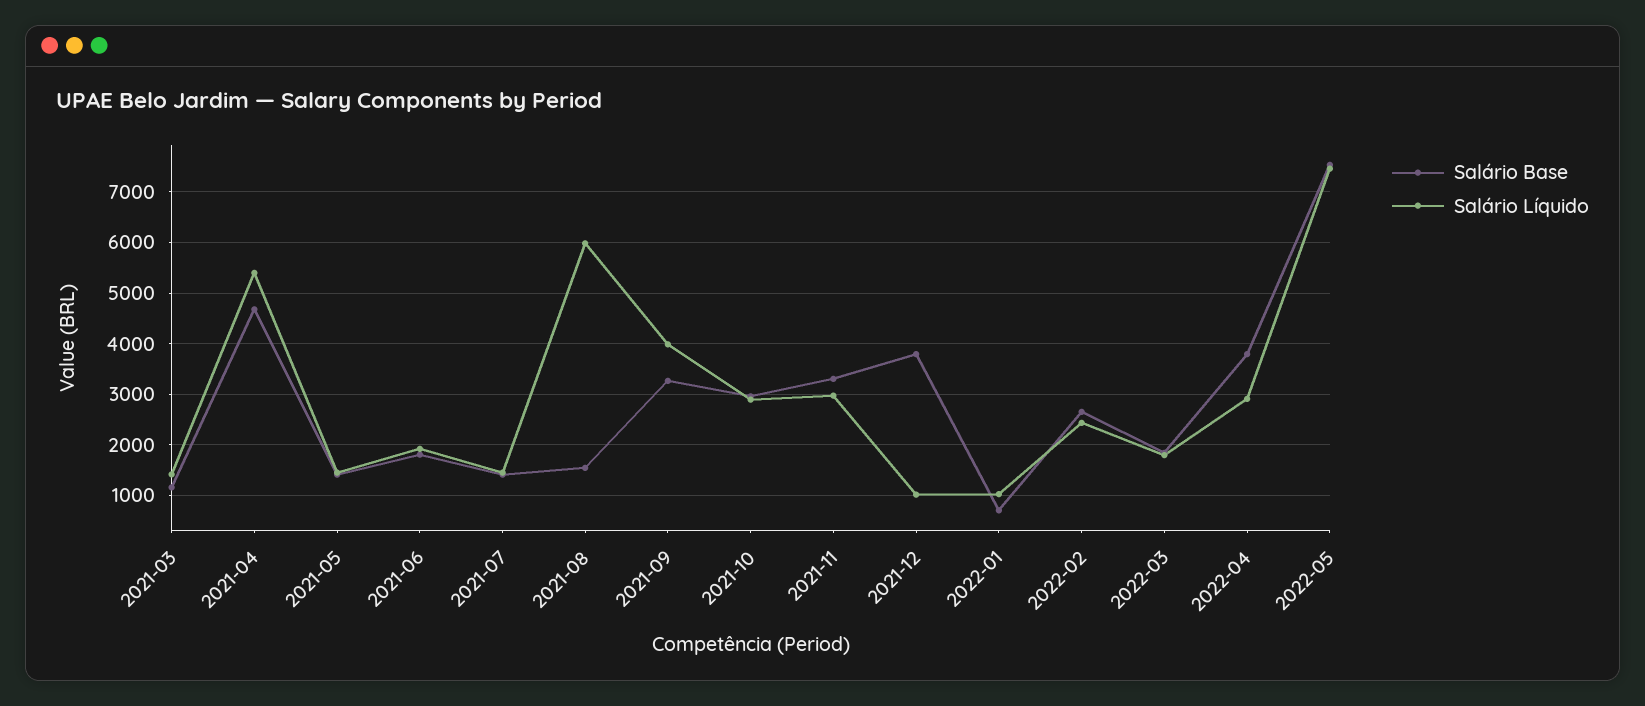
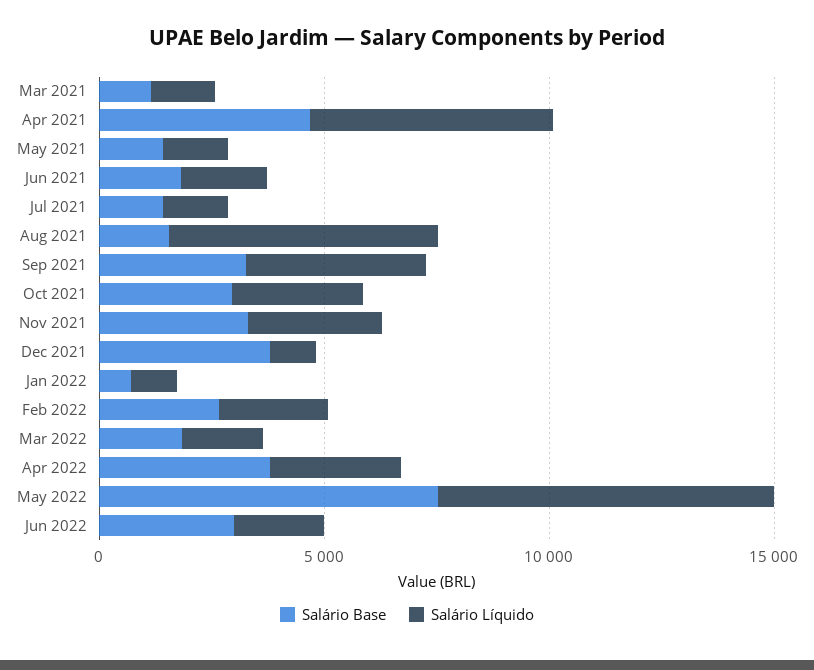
Salário Base, Jun 2022: none -> 3000
Salário Líquido, Jun 2022: none -> 2000

